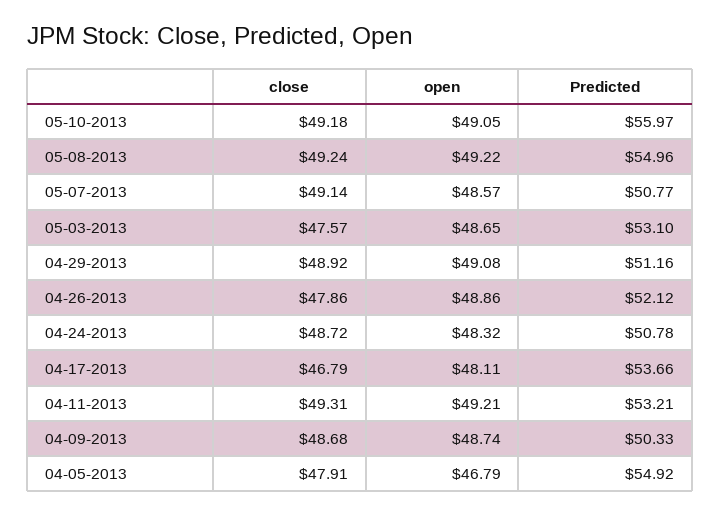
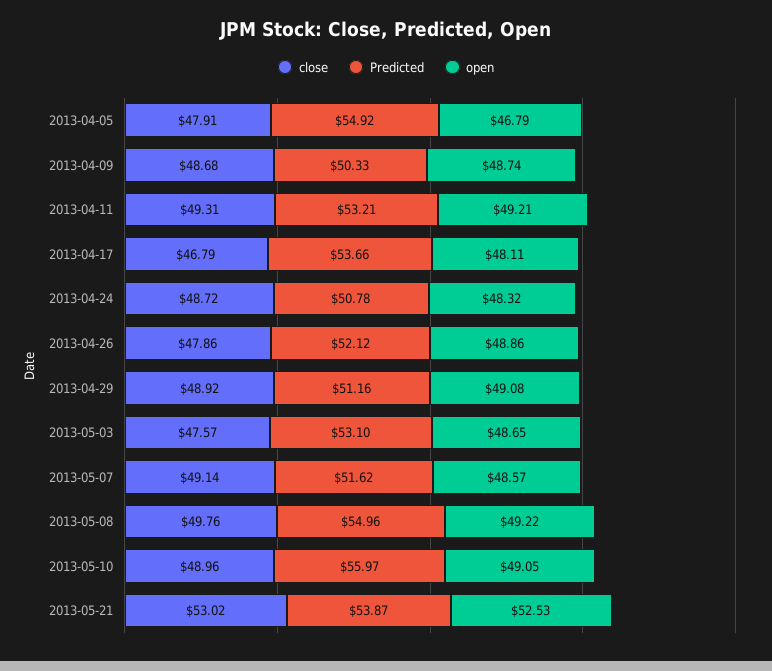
close, 05-10-2013: 49.18 -> 48.96
close, 05-08-2013: 49.24 -> 49.76
Predicted, 05-07-2013: 50.77 -> 51.62
close, 2013-05-21: none -> 53.02
Predicted, 2013-05-21: none -> 53.87
open, 2013-05-21: none -> 52.53

